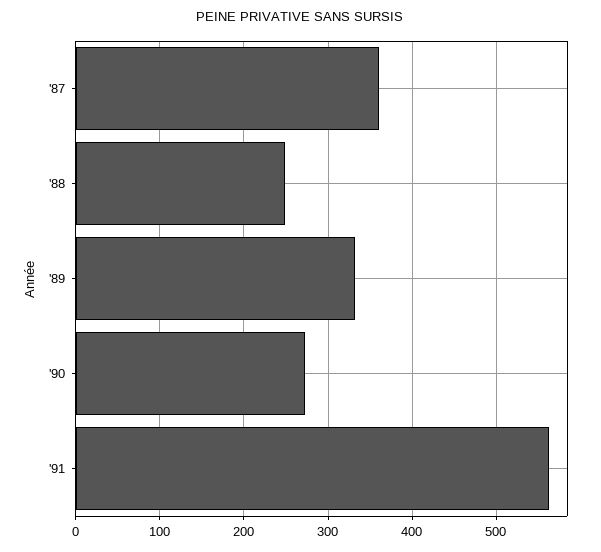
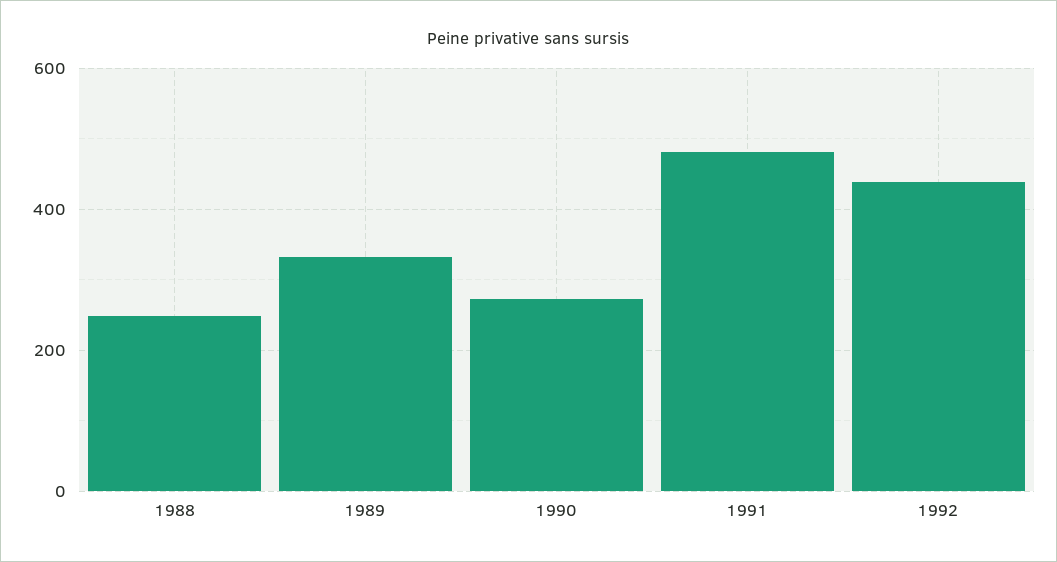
'87: 360 -> none
'91: 560 -> 480
1992: none -> 440

